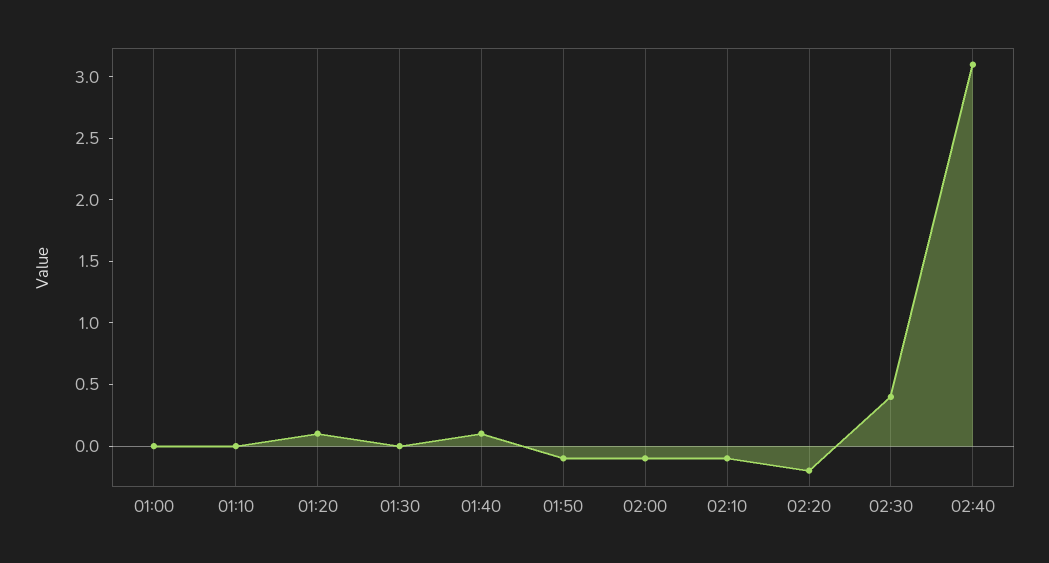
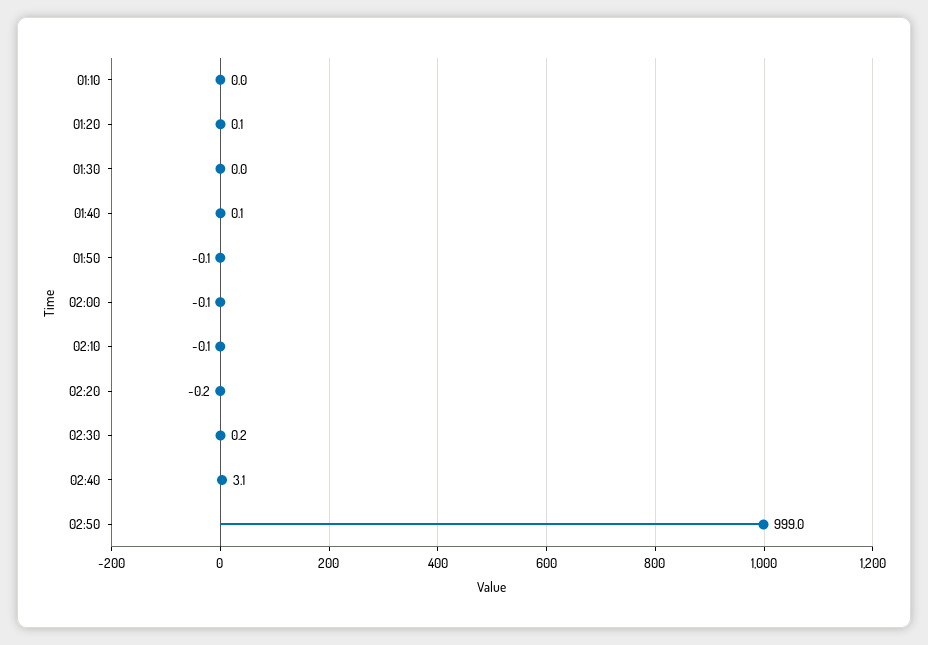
01:00: 0 -> none
02:30: 0.4 -> 0.2
02:50: none -> 999

